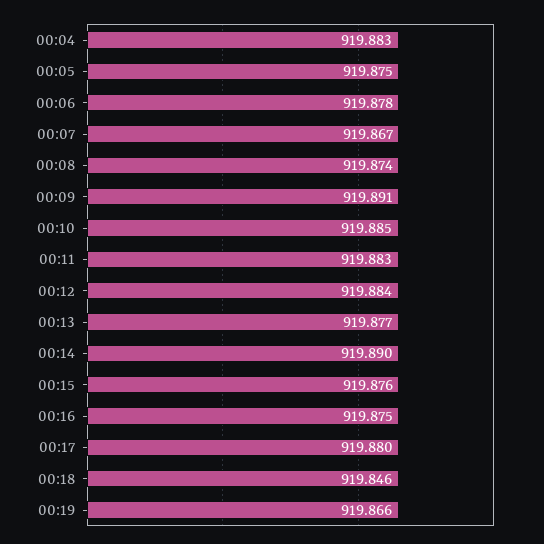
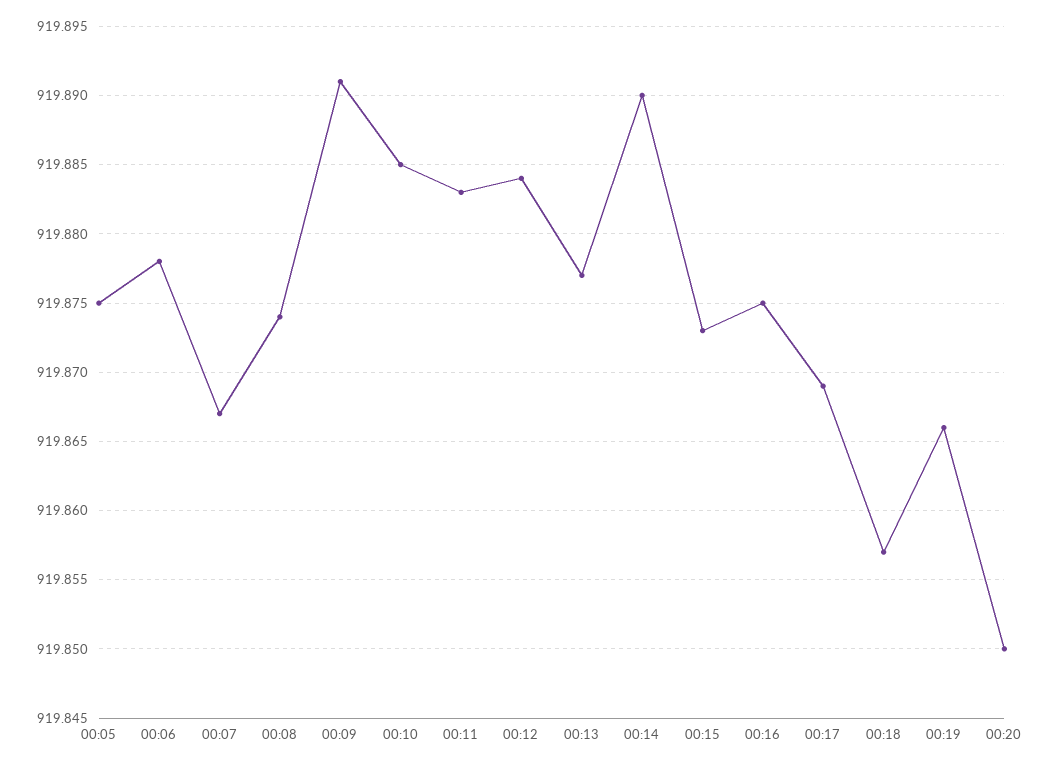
00:04: 919.883 -> none
00:15: 919.876 -> 919.873
00:17: 919.88 -> 919.869
00:18: 919.846 -> 919.857
00:20: none -> 919.85

